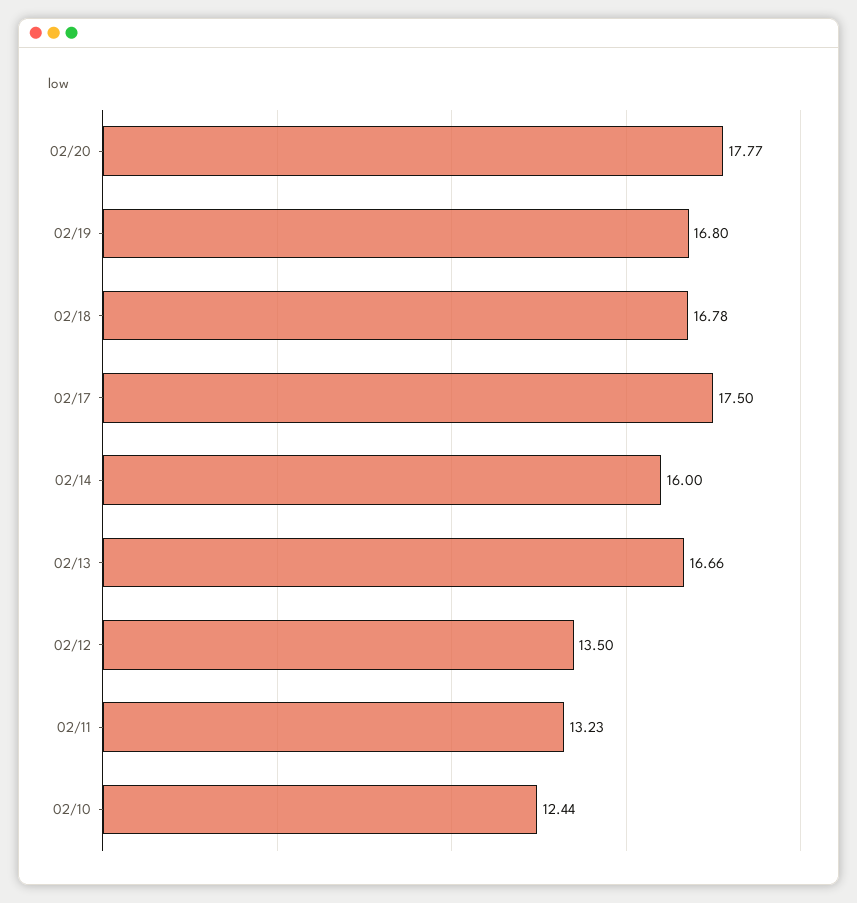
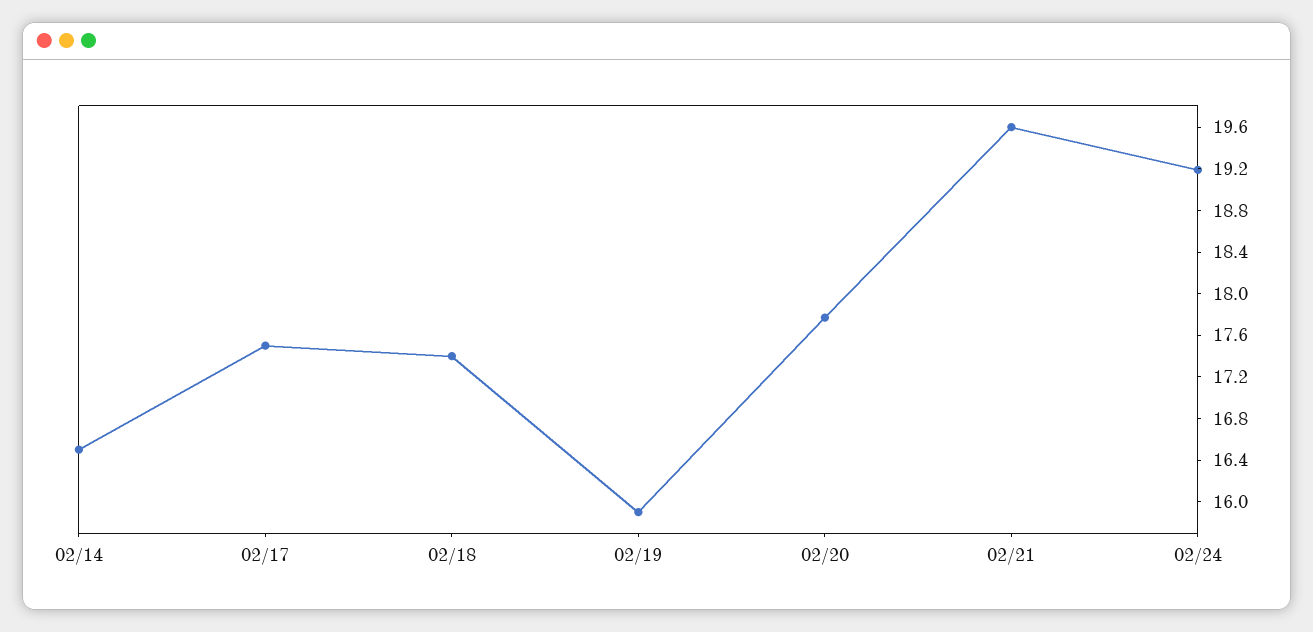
02/19: 16.8 -> 15.9
02/18: 16.78 -> 17.4
02/14: 16 -> 16.5
02/13: 16.66 -> none
02/12: 13.5 -> none
02/11: 13.23 -> none
02/10: 12.44 -> none
02/21: none -> 19.6
02/24: none -> 19.2

